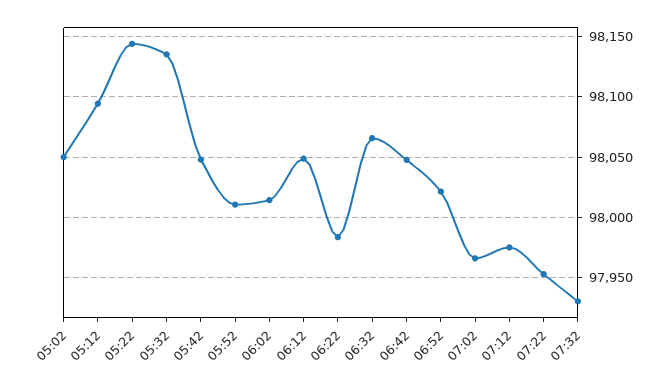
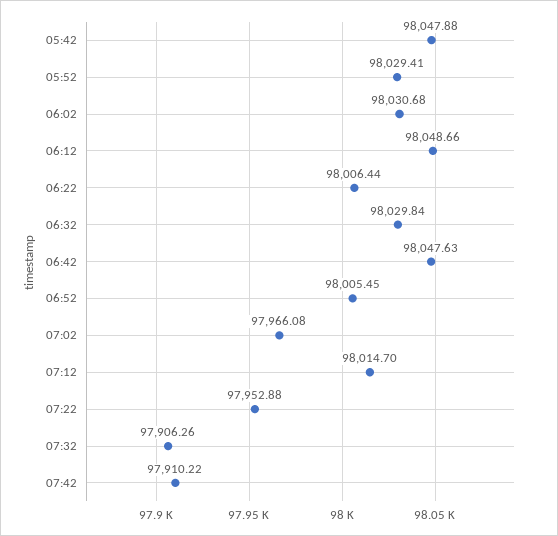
05:02: 98050 -> none
05:12: 98095 -> none
05:22: 98145 -> none
05:32: 98135 -> none
05:52: 98010 -> 98029.41
06:02: 98015 -> 98030.68
06:22: 97985 -> 98006.44
06:32: 98065 -> 98029.84
06:52: 98020 -> 98005.45
07:12: 97975 -> 98014.7
07:32: 97930 -> 97906.26
07:42: none -> 97910.22

